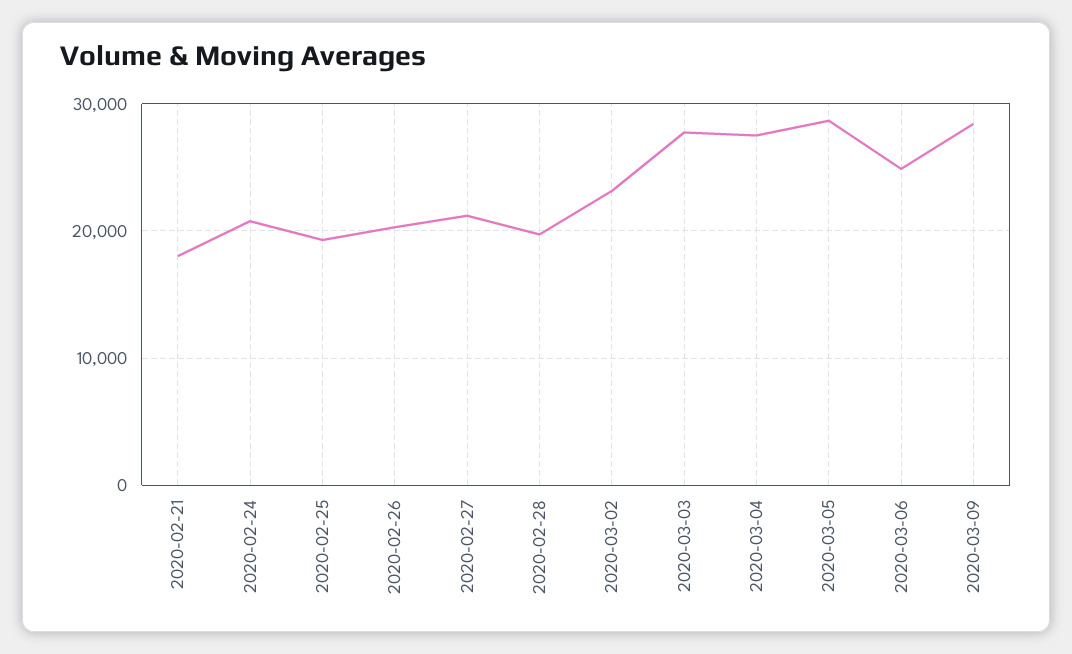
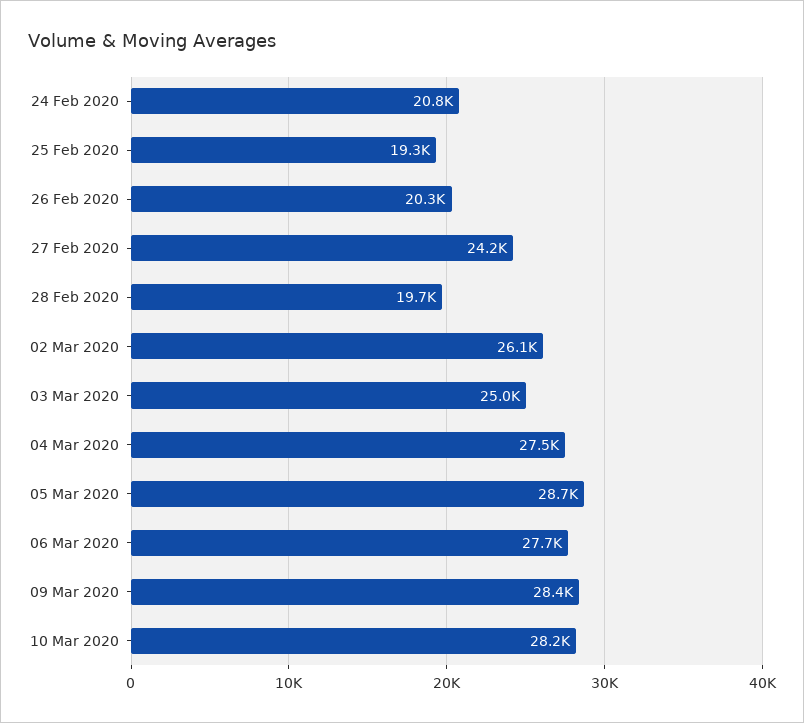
2020-02-21: 18000 -> none
2020-02-27: 21000 -> 24200
2020-03-02: 23000 -> 26100
2020-03-03: 28000 -> 25000
2020-03-06: 25000 -> 27700
10 Mar 2020: none -> 28200

